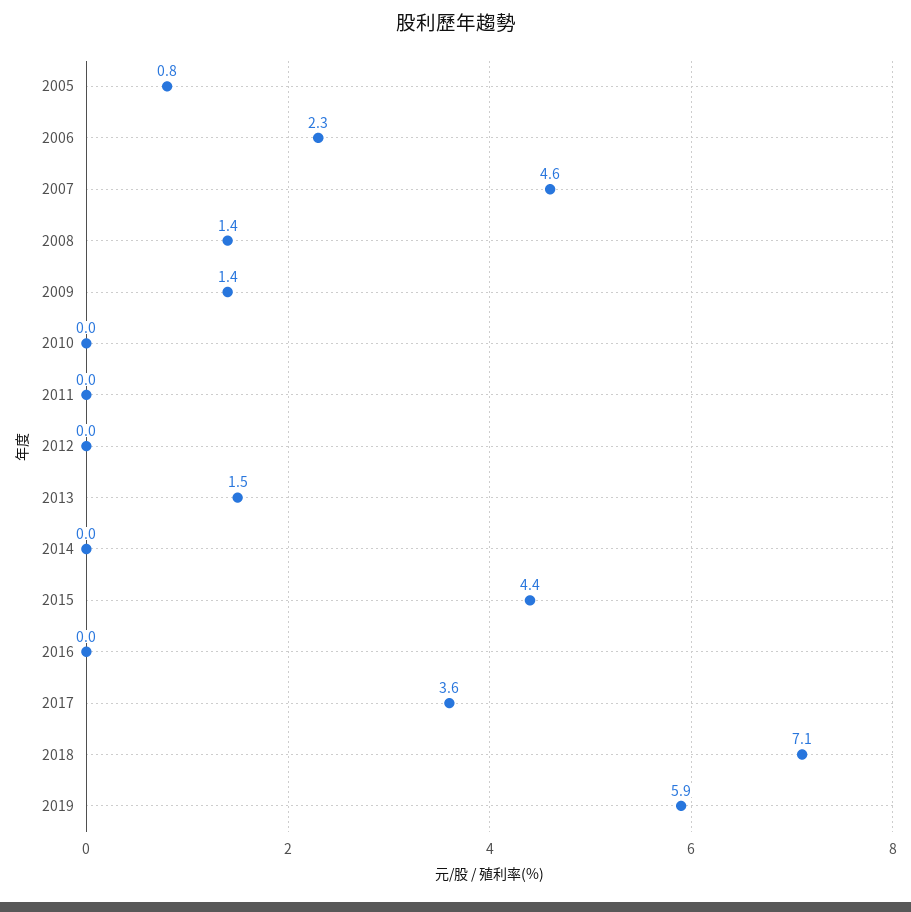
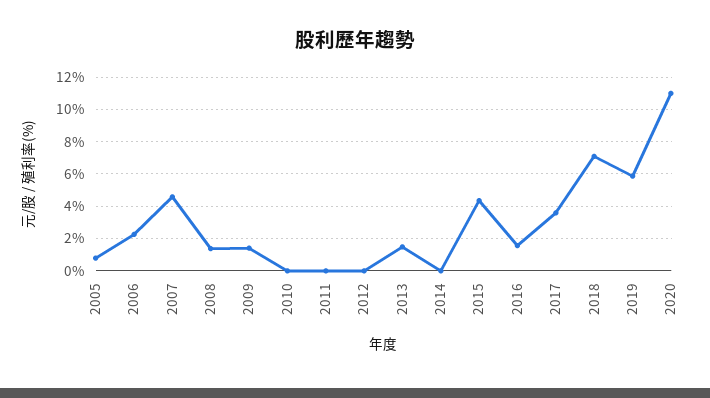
2016: 0 -> 1.5
2020: none -> 11

